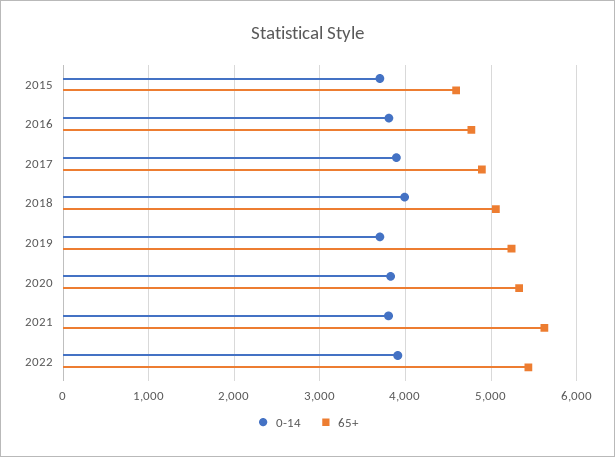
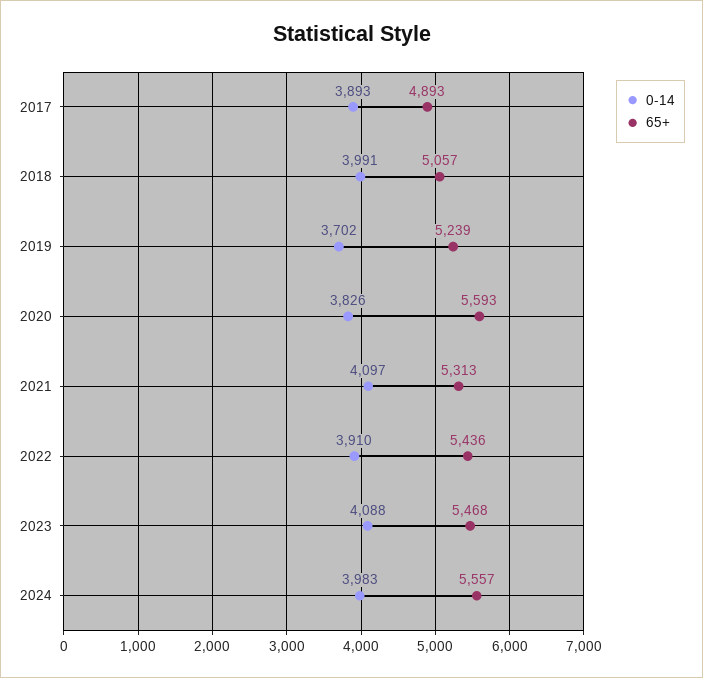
0-14, 2015: 3700 -> none
65+, 2015: 4600 -> none
0-14, 2016: 3800 -> none
65+, 2016: 4800 -> none
65+, 2020: 5300 -> 5593
0-14, 2021: 3800 -> 4097
65+, 2021: 5600 -> 5313
0-14, 2023: none -> 4088
65+, 2023: none -> 5468
0-14, 2024: none -> 3983
65+, 2024: none -> 5557

